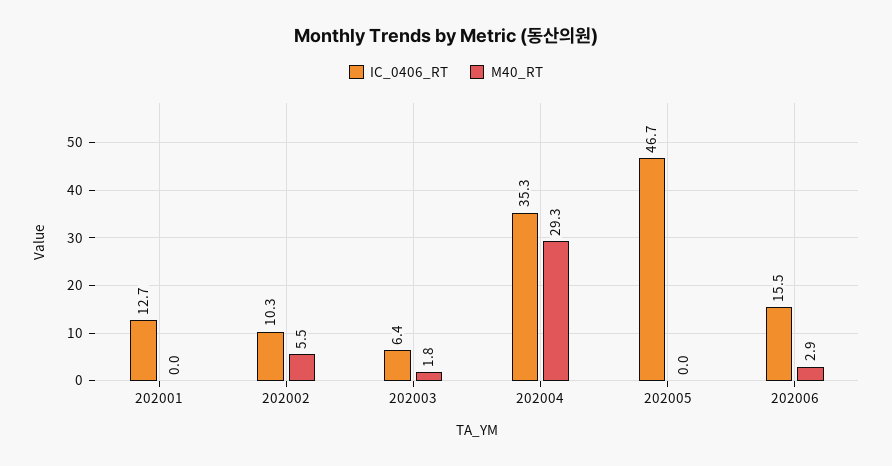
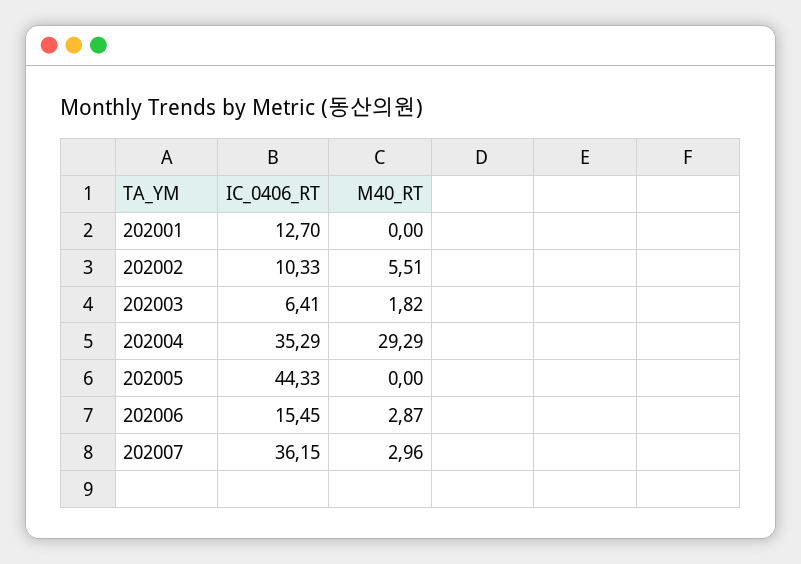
IC_0406_RT, 202005: 46.7 -> 44.33
IC_0406_RT, 202007: none -> 36.15
M40_RT, 202007: none -> 2.96

